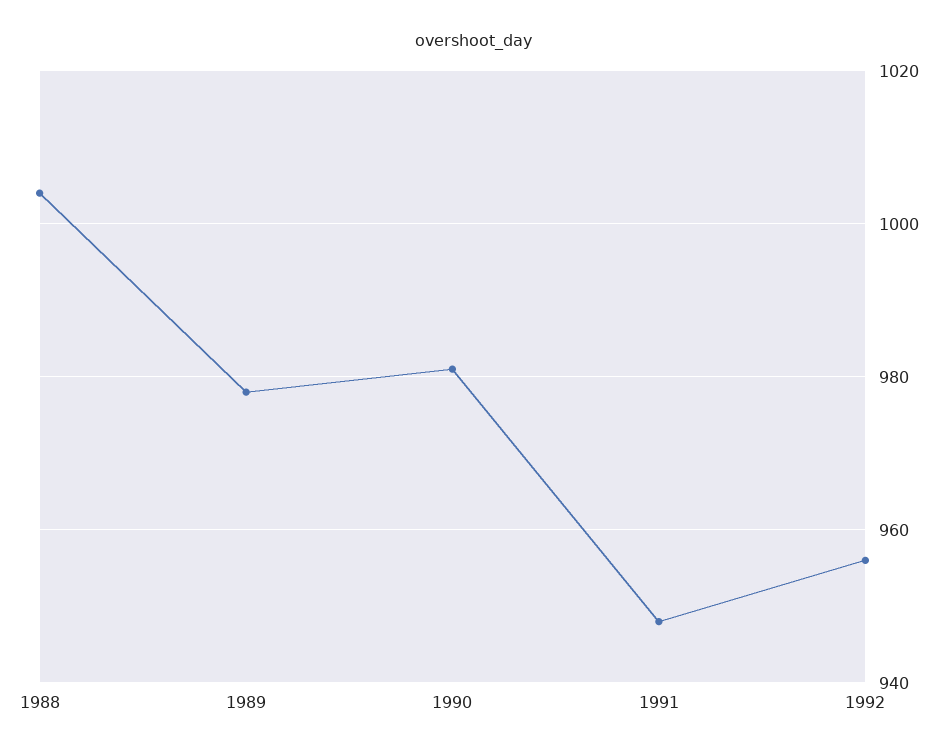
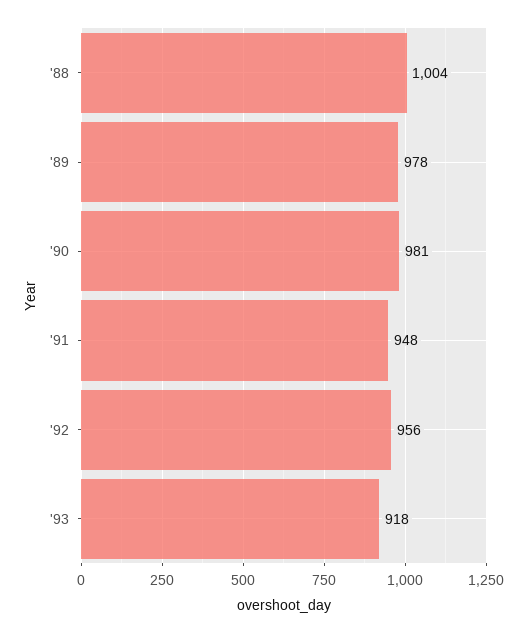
'93: none -> 918

